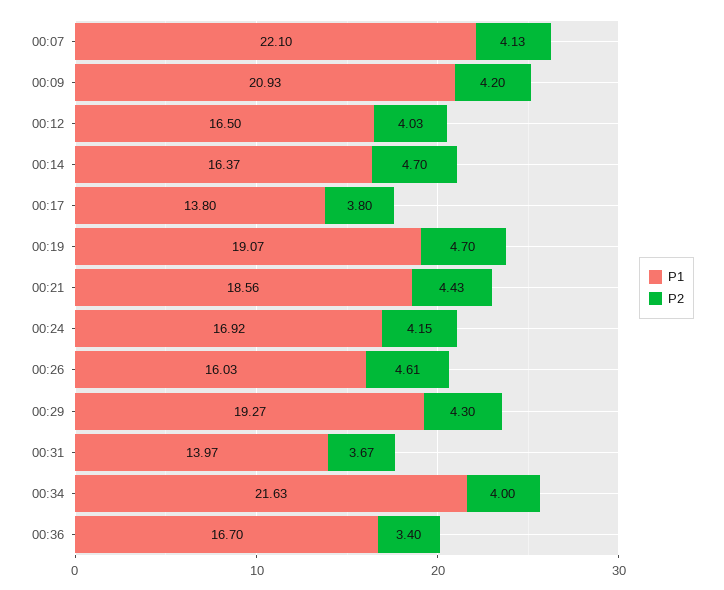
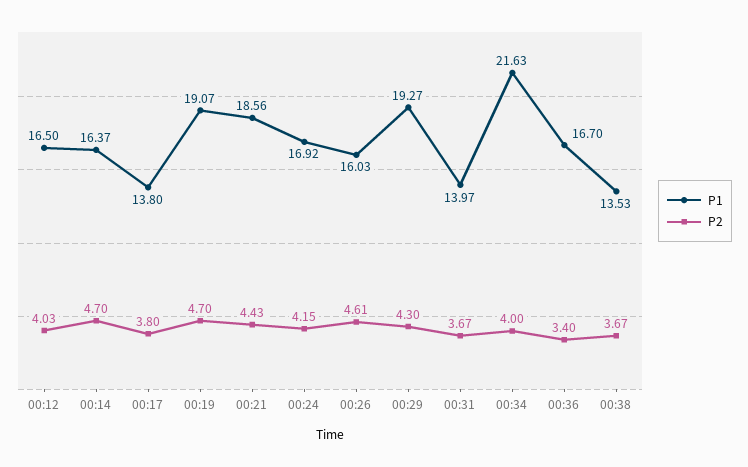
P1, 00:07: 22.1 -> none
P2, 00:07: 4.13 -> none
P1, 00:09: 20.93 -> none
P2, 00:09: 4.2 -> none
P1, 00:38: none -> 13.53
P2, 00:38: none -> 3.67

